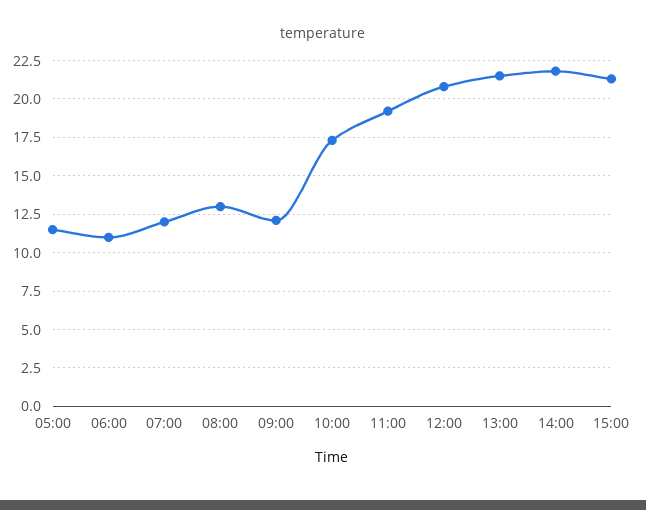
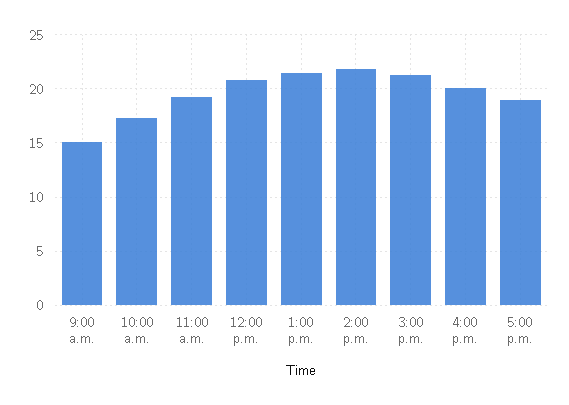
05:00: 11.5 -> none
06:00: 11 -> none
07:00: 12 -> none
08:00: 13 -> none
09:00: 12 -> 15
4:00 p.m.: none -> 20
5:00 p.m.: none -> 19

